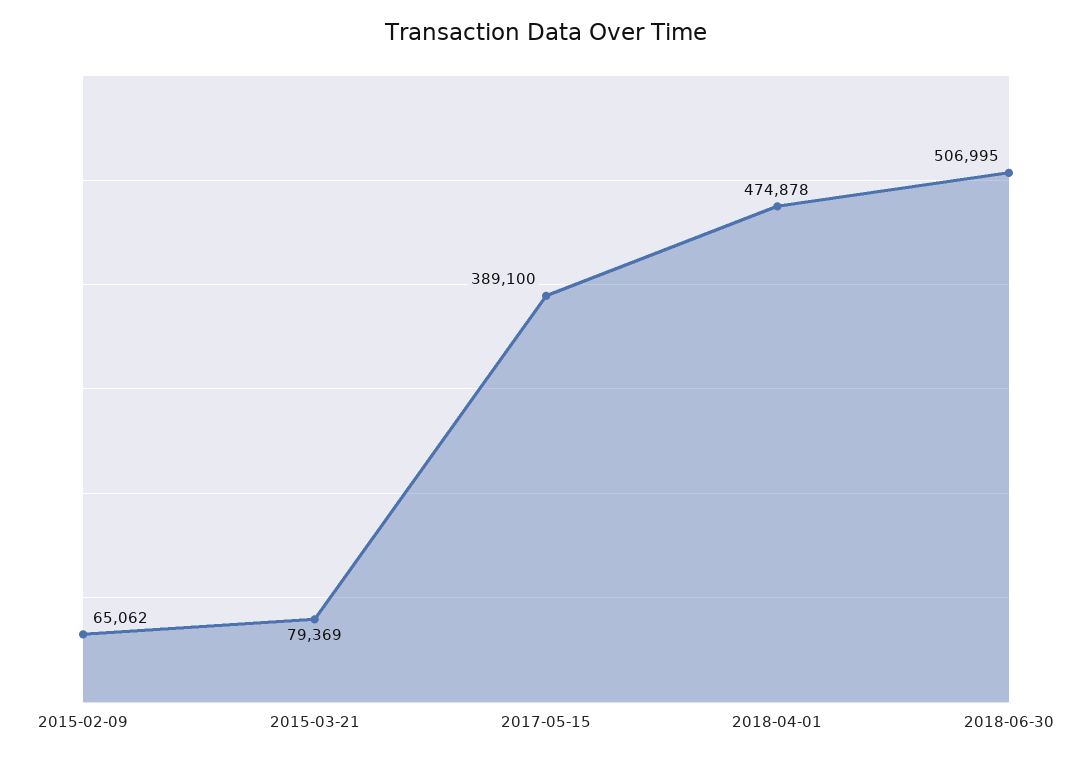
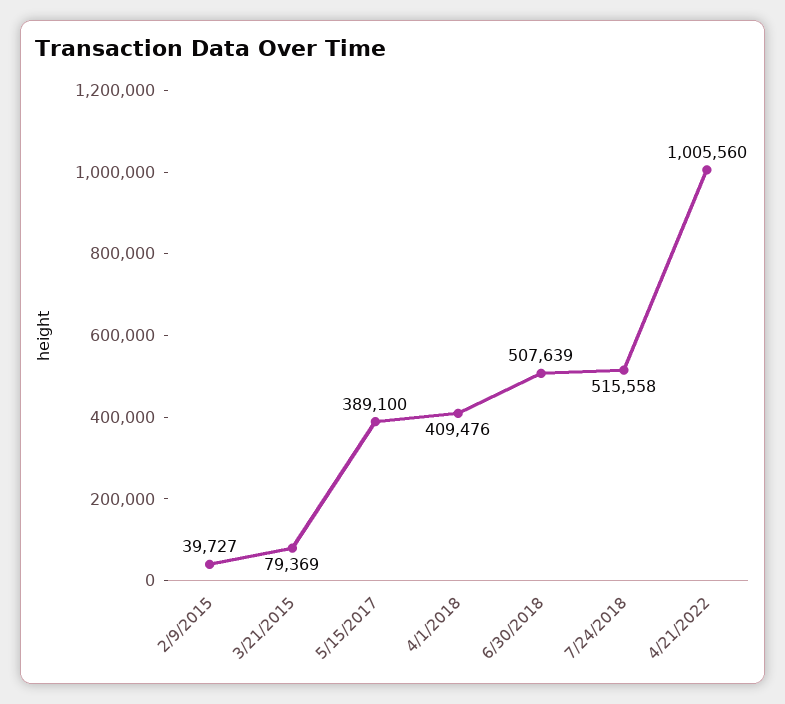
2015-02-09: 65062 -> 39727
2018-04-01: 474878 -> 409476
2018-06-30: 506995 -> 507639
7/24/2018: none -> 515558
4/21/2022: none -> 1005560

